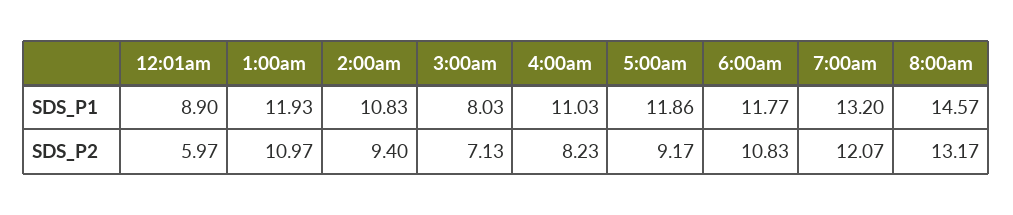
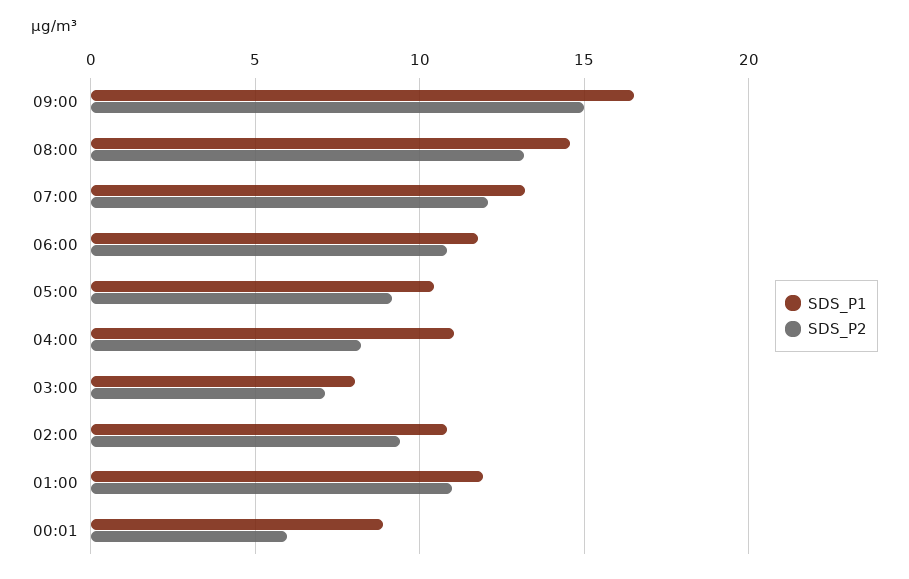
SDS_P1, 5:00am: 11.86 -> 10.5
SDS_P1, 09:00: none -> 16.5
SDS_P2, 09:00: none -> 15

